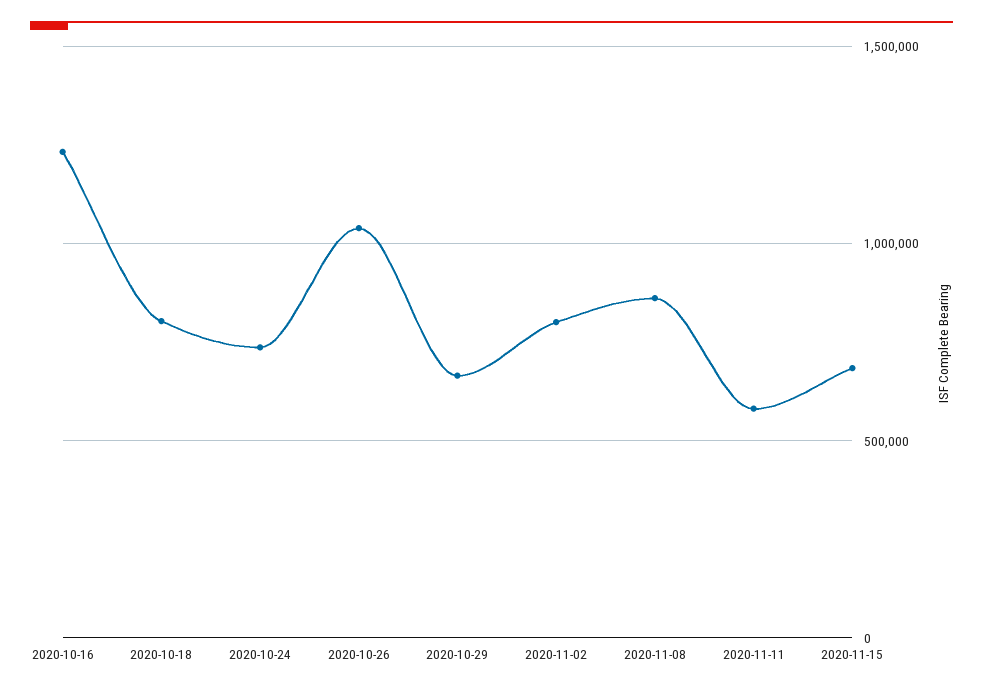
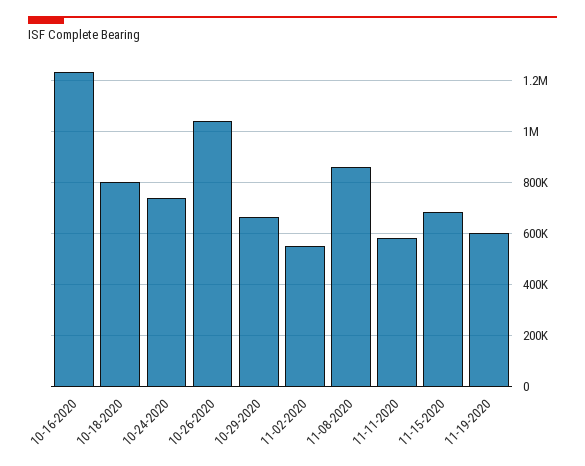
2020-11-02: 800000 -> 550000
11-19-2020: none -> 600000

